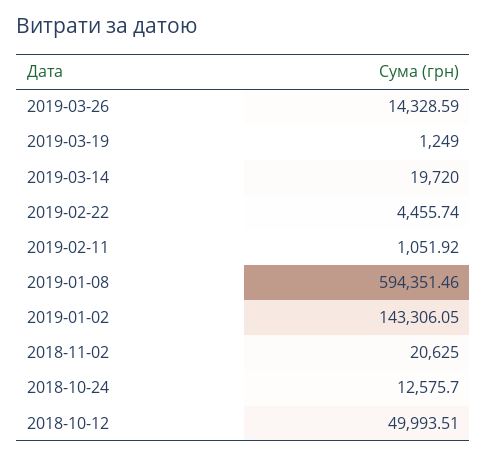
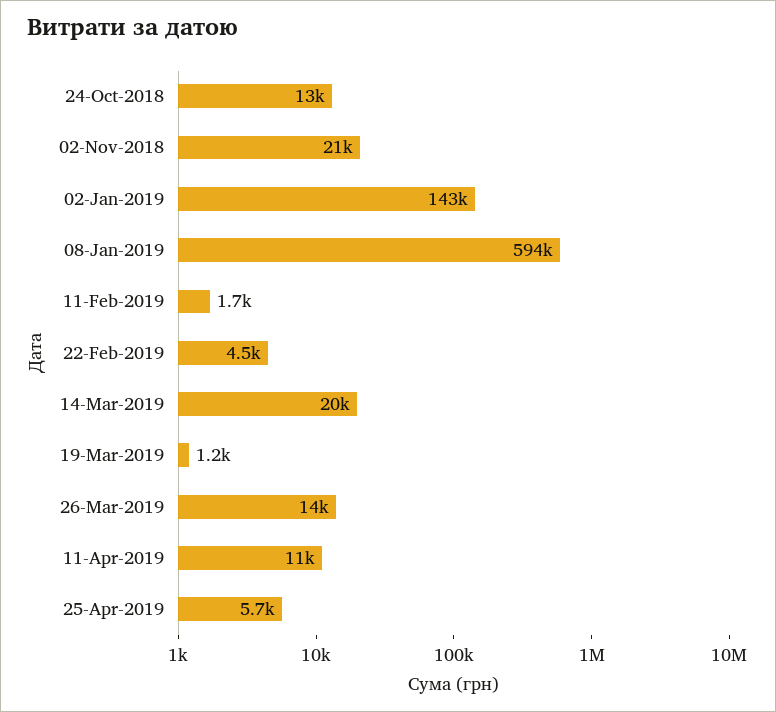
2019-02-11: 1051.92 -> 1700
2018-10-12: 49993.51 -> none
11-Apr-2019: none -> 11000
25-Apr-2019: none -> 5700

